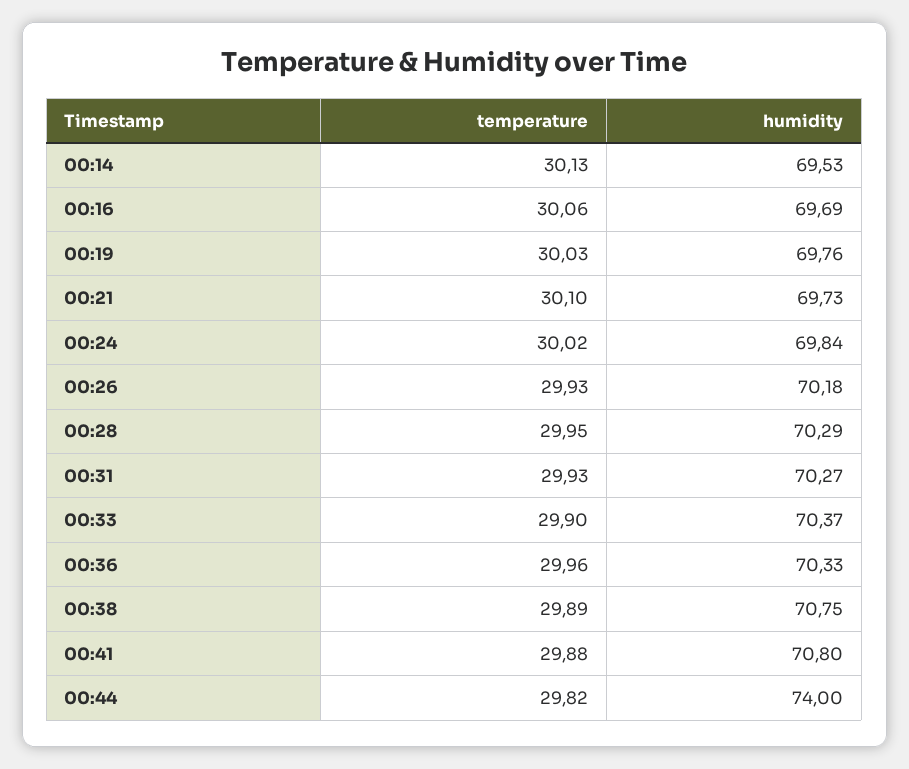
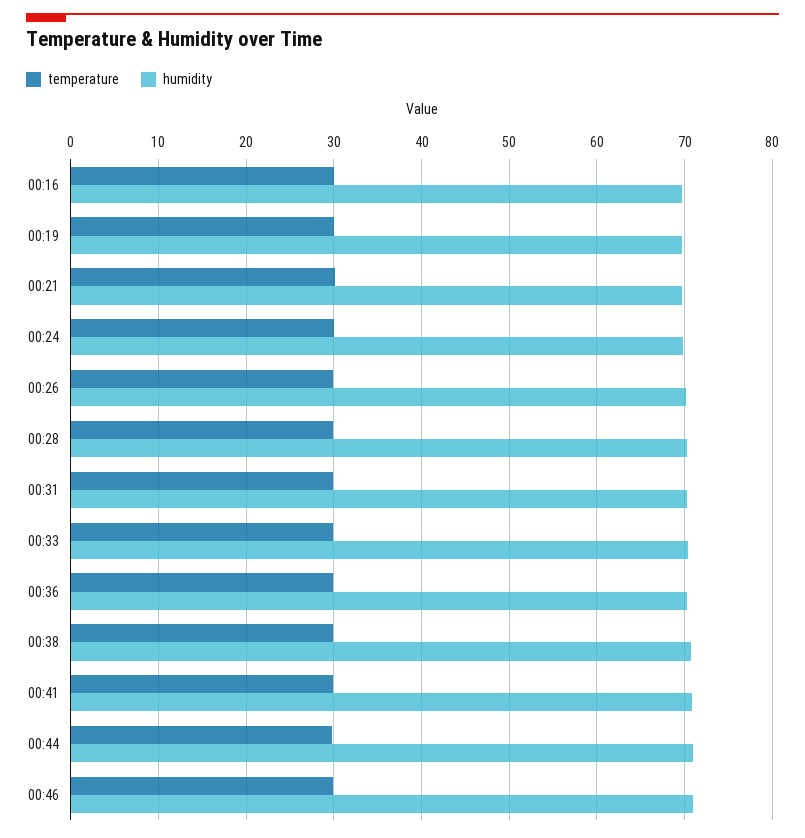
temperature, 00:14: 30.13 -> none
humidity, 00:14: 69.53 -> none
humidity, 00:44: 74 -> 71
temperature, 00:46: none -> 30
humidity, 00:46: none -> 71

